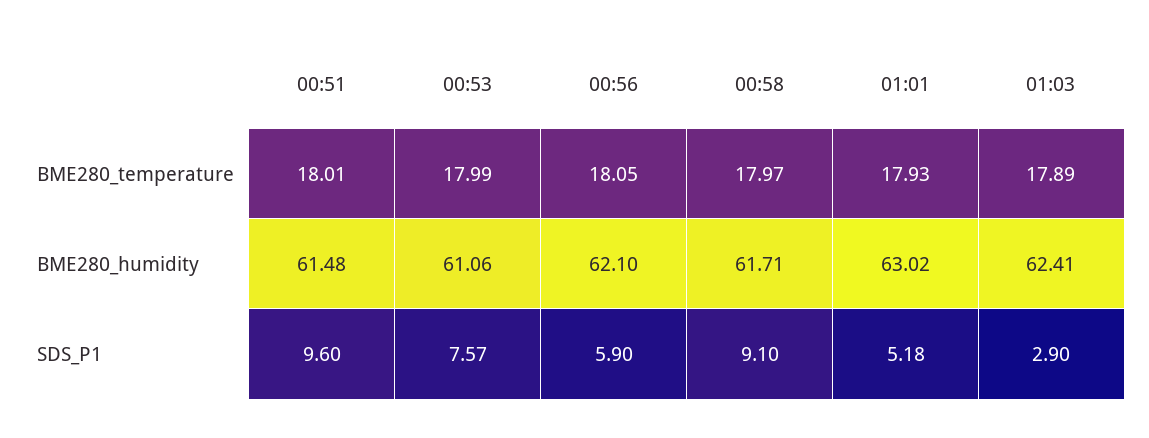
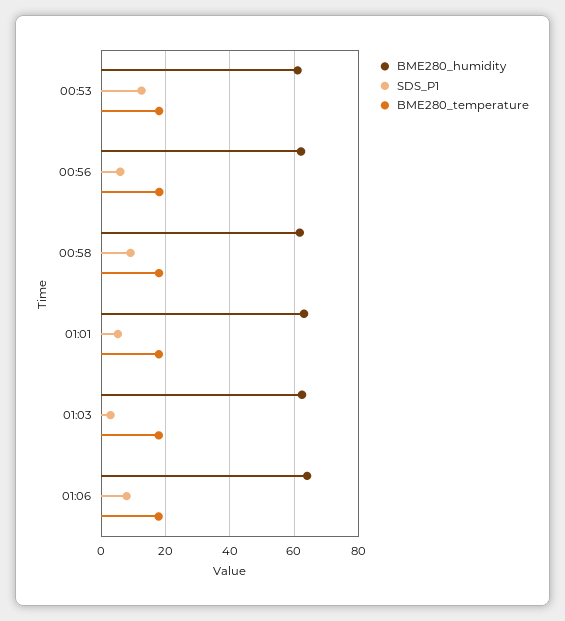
BME280_temperature, 00:51: 18.01 -> none
BME280_humidity, 00:51: 61.48 -> none
SDS_P1, 00:51: 9.6 -> none
SDS_P1, 00:53: 7.57 -> 12
BME280_humidity, 01:06: none -> 64
SDS_P1, 01:06: none -> 8
BME280_temperature, 01:06: none -> 18

